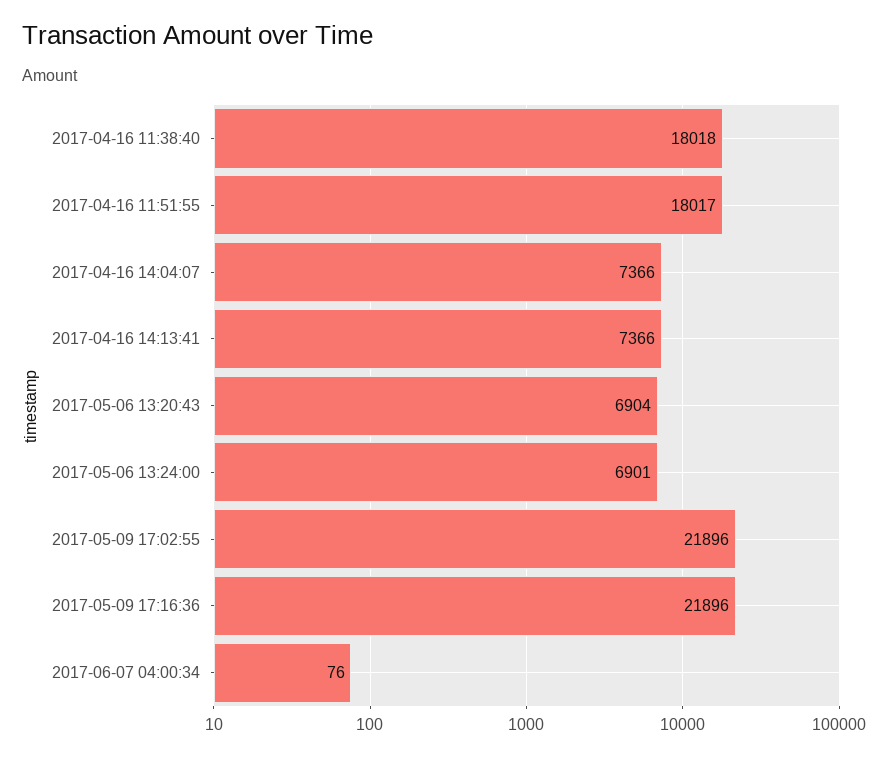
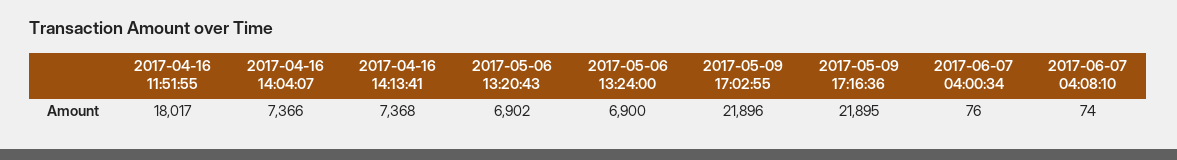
2017-04-16 11:38:40: 18018 -> none
2017-04-16 14:13:41: 7366 -> 7368
2017-05-06 13:20:43: 6904 -> 6902
2017-05-06 13:24:00: 6901 -> 6900
2017-05-09 17:16:36: 21896 -> 21895
2017-06-07 04:08:10: none -> 74

